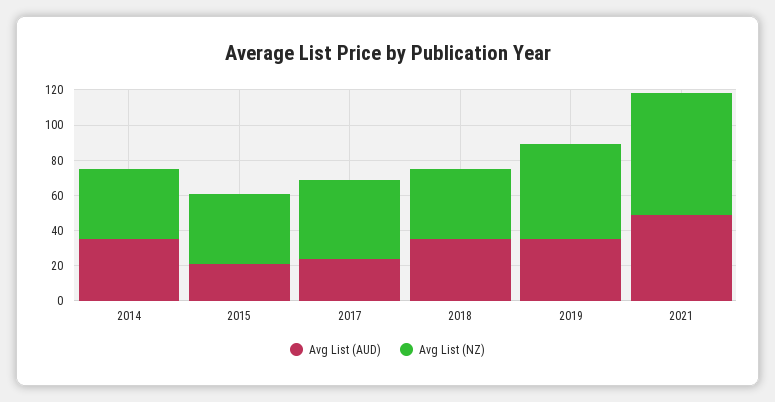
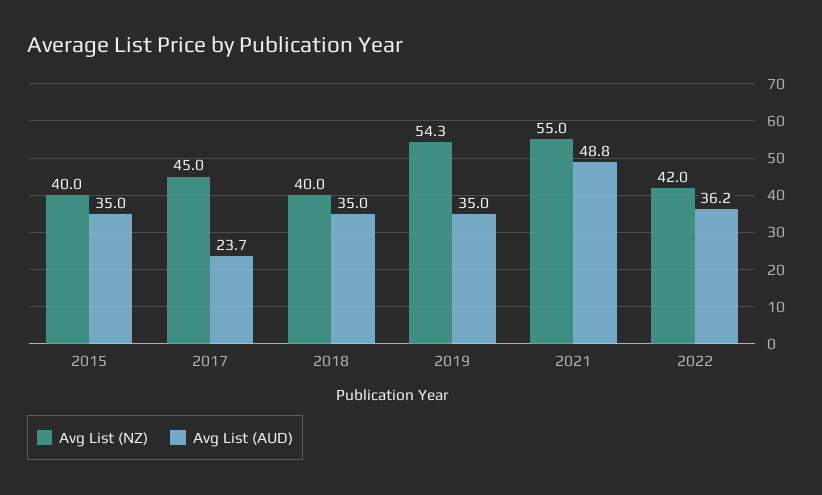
Avg List (AUD), 2014: 35 -> none
Avg List (NZ), 2014: 40 -> none
Avg List (AUD), 2015: 20 -> 35
Avg List (NZ), 2021: 70 -> 55
Avg List (NZ), 2022: none -> 42
Avg List (AUD), 2022: none -> 36.2

